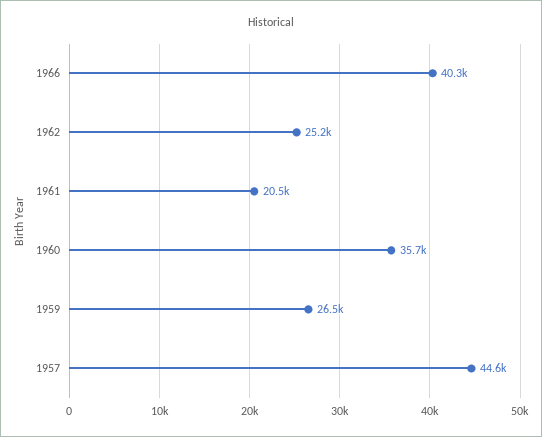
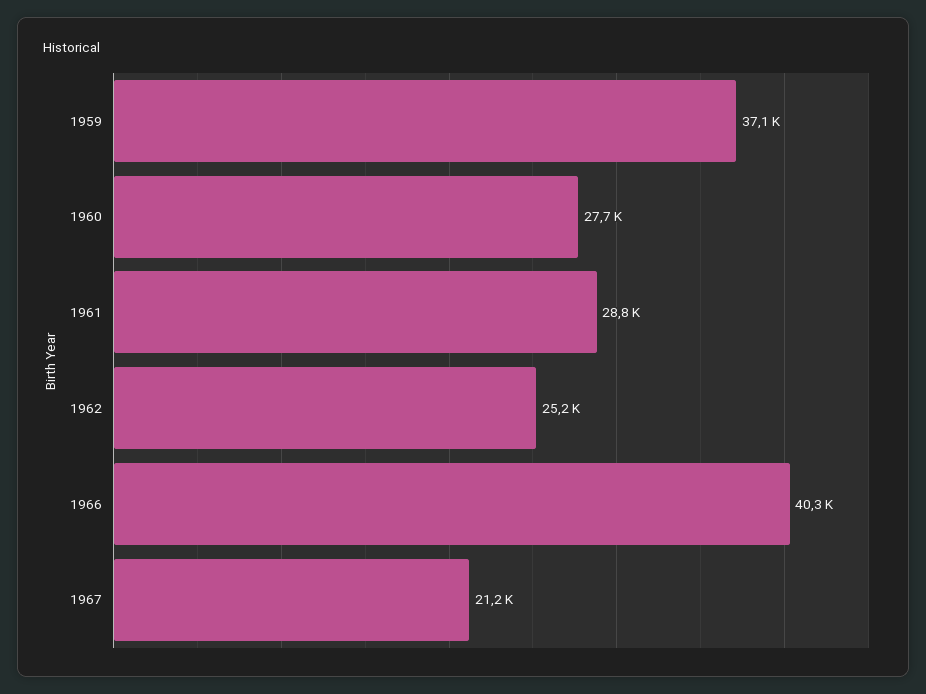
1961: 20500 -> 28800
1960: 35700 -> 27700
1959: 26500 -> 37100
1957: 44600 -> none
1967: none -> 21200

